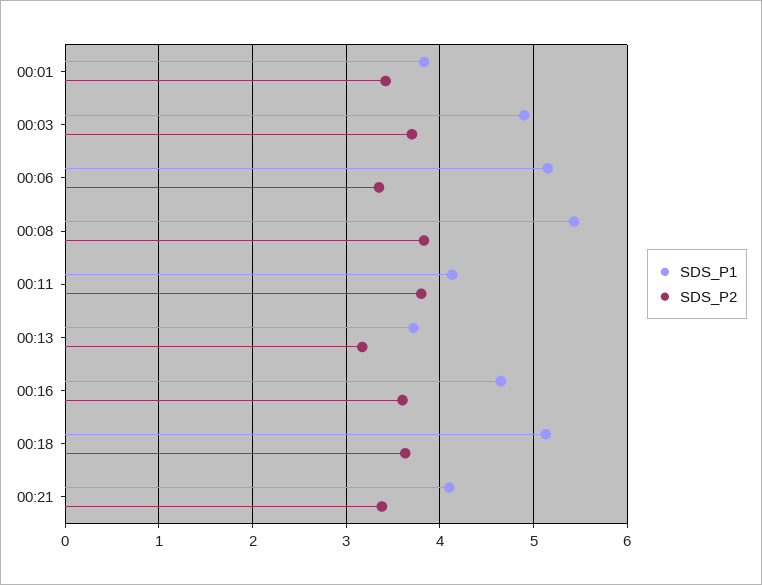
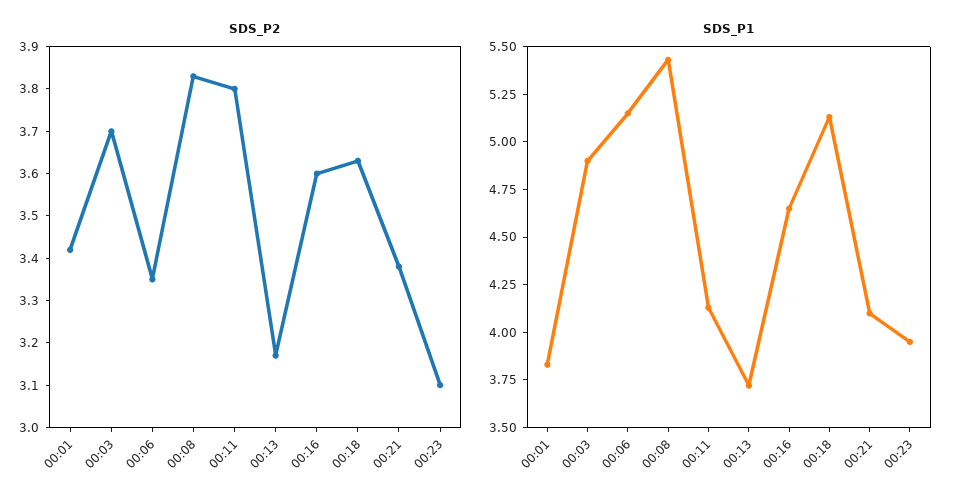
SDS_P2, 00:23: none -> 3.1
SDS_P1, 00:23: none -> 3.95

